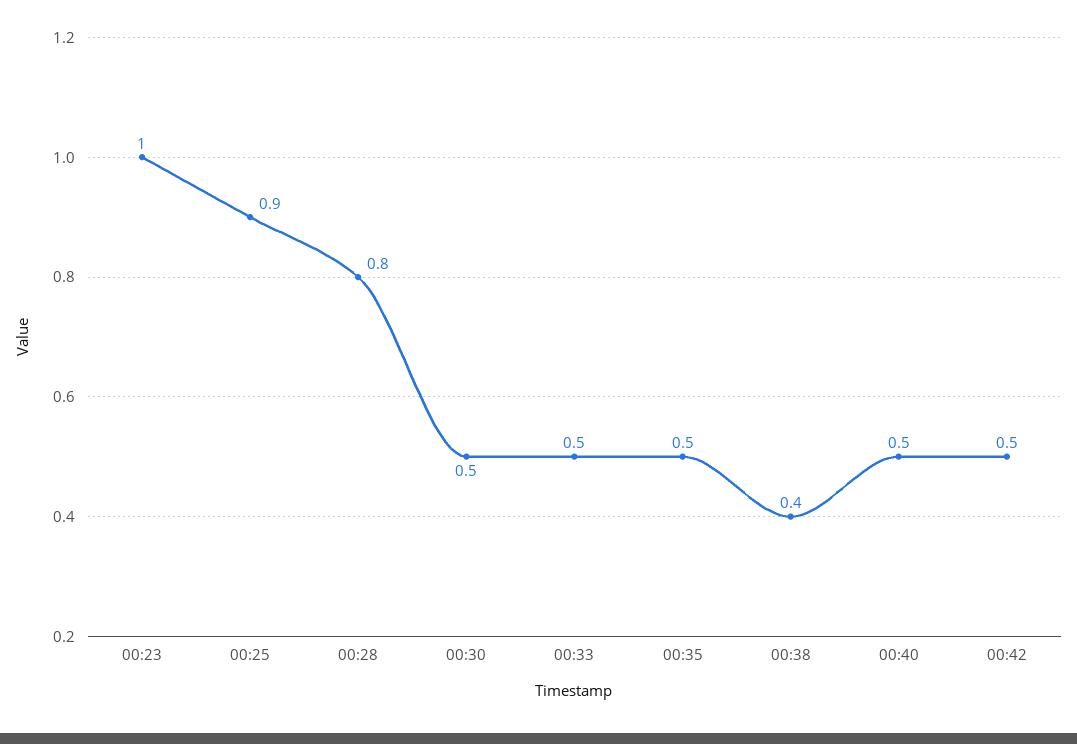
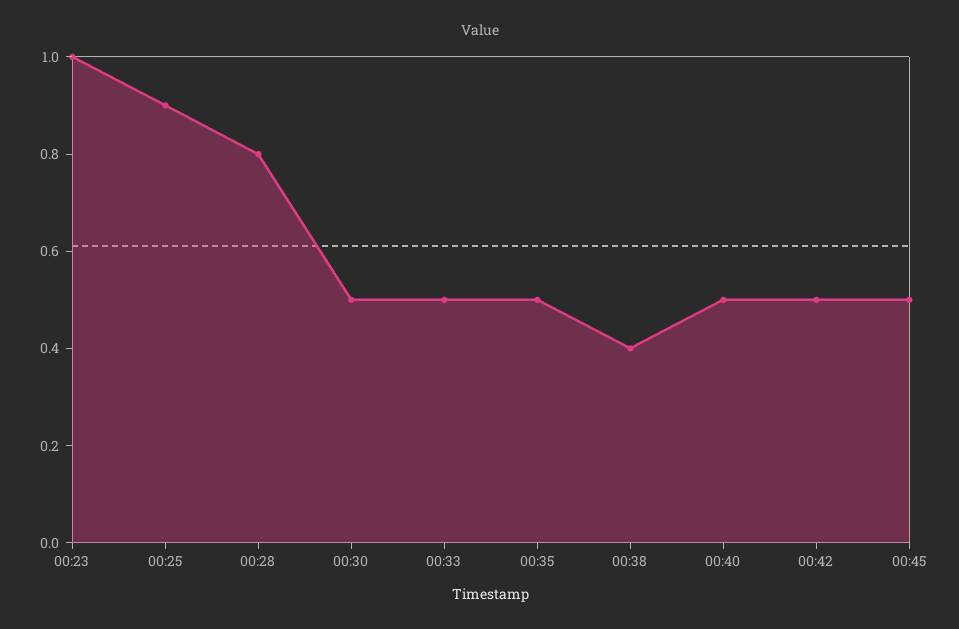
00:45: none -> 0.5

